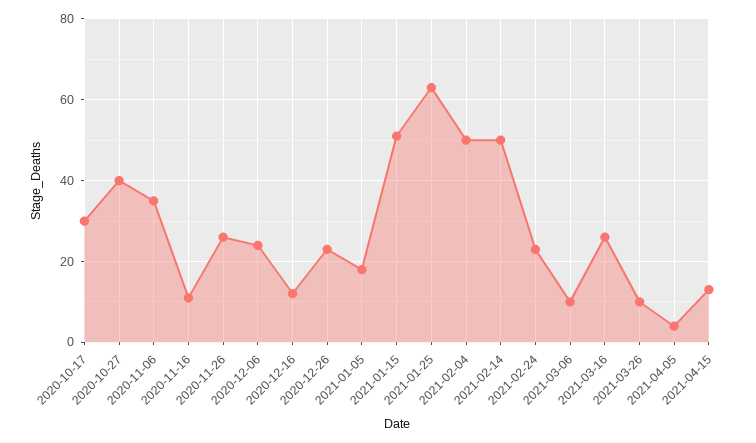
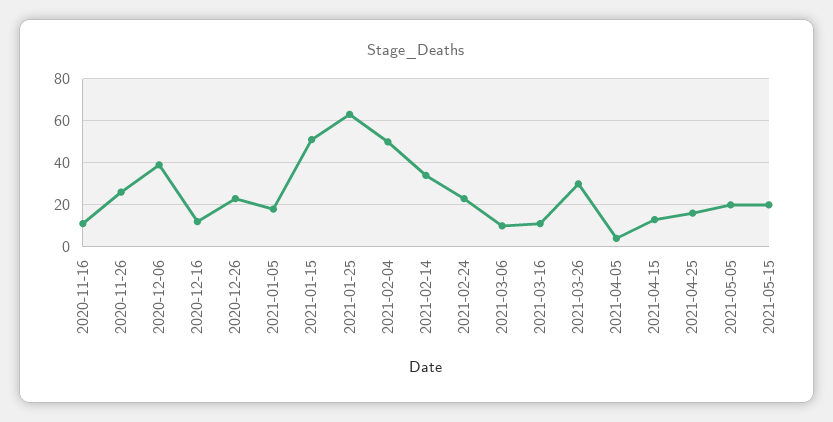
2020-10-17: 30 -> none
2020-10-27: 40 -> none
2020-11-06: 35 -> none
2020-12-06: 25 -> 40
2021-02-14: 50 -> 35
2021-03-16: 25 -> 10
2021-03-26: 10 -> 30
2021-04-25: none -> 15
2021-05-05: none -> 20
2021-05-15: none -> 20

